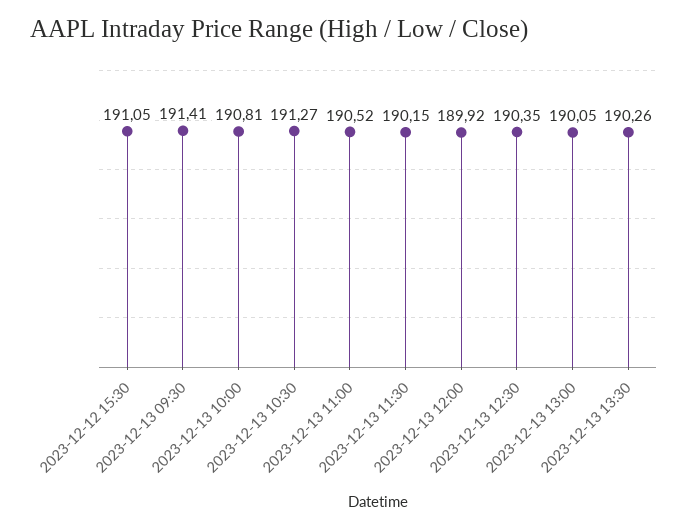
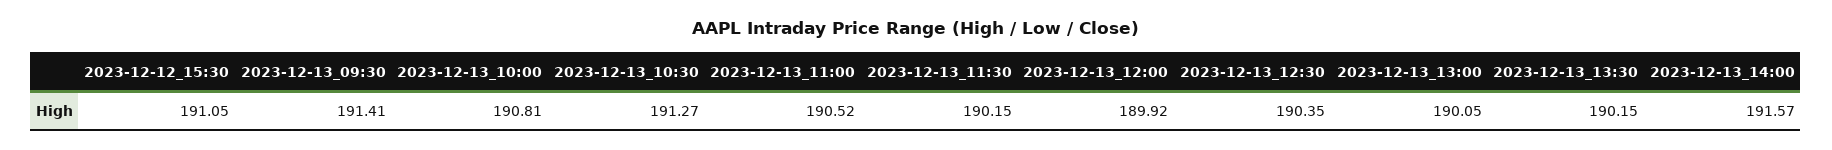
2023-12-13 13:30: 190.26 -> 190.15
2023-12-13_14:00: none -> 191.57

